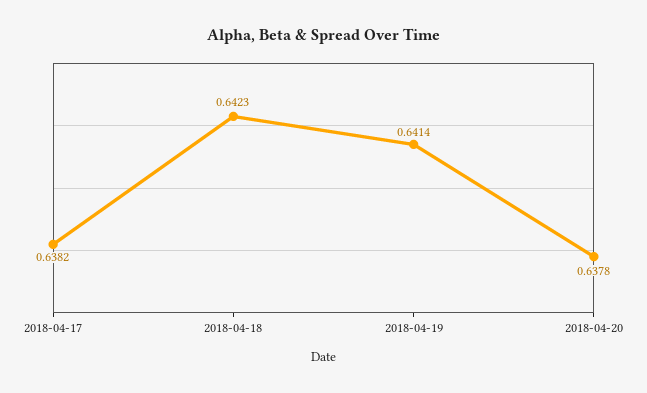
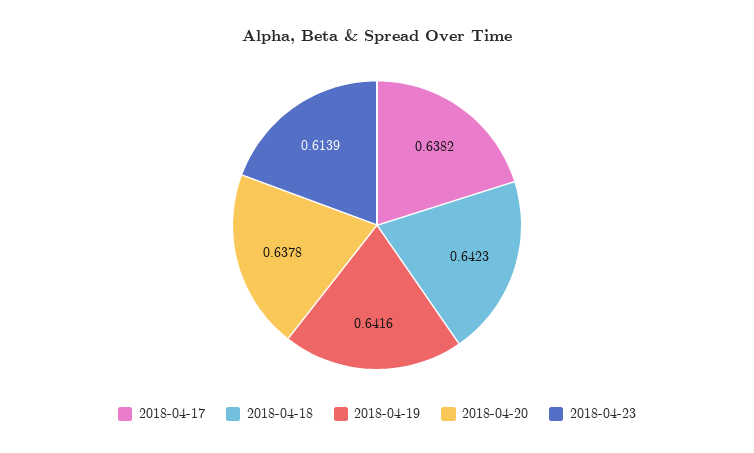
2018-04-19: 0.6414 -> 0.6416
2018-04-23: none -> 0.6139

